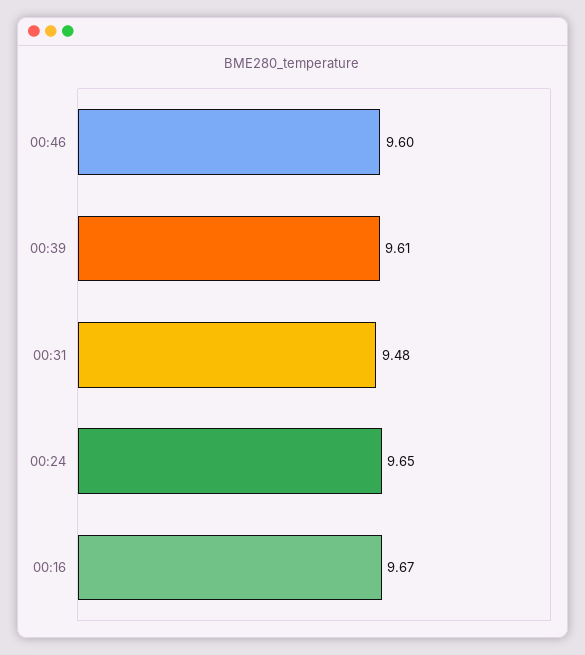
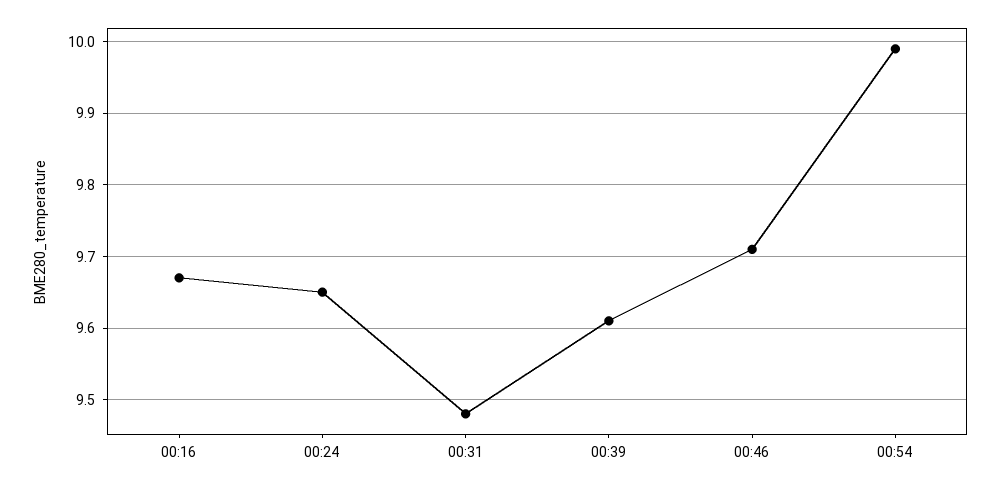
00:46: 9.6 -> 9.71
00:54: none -> 9.99

